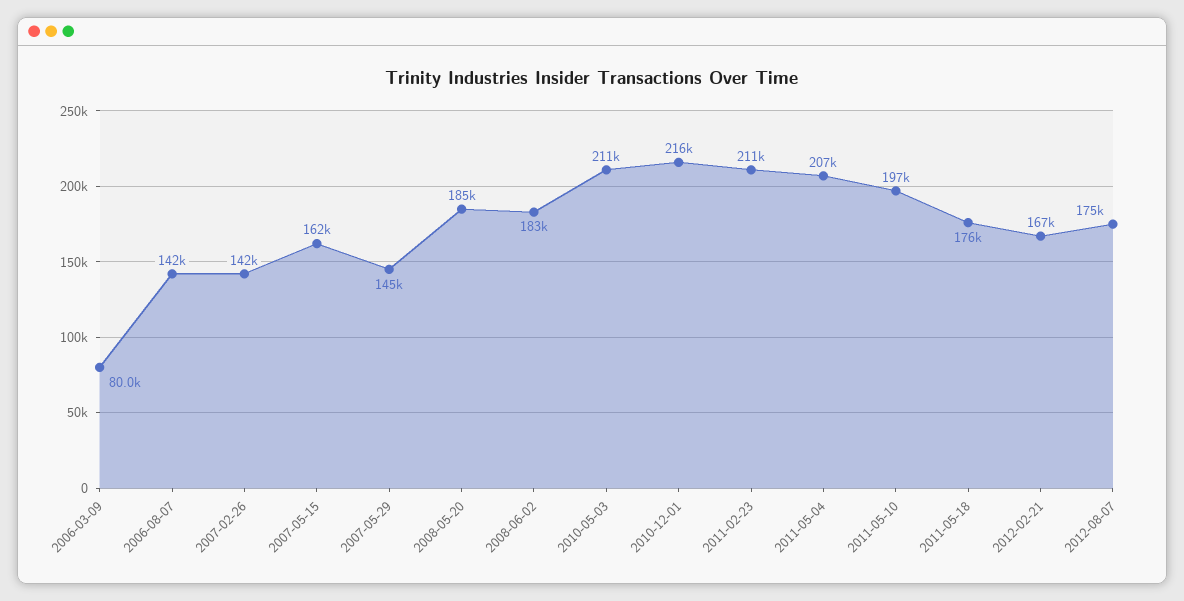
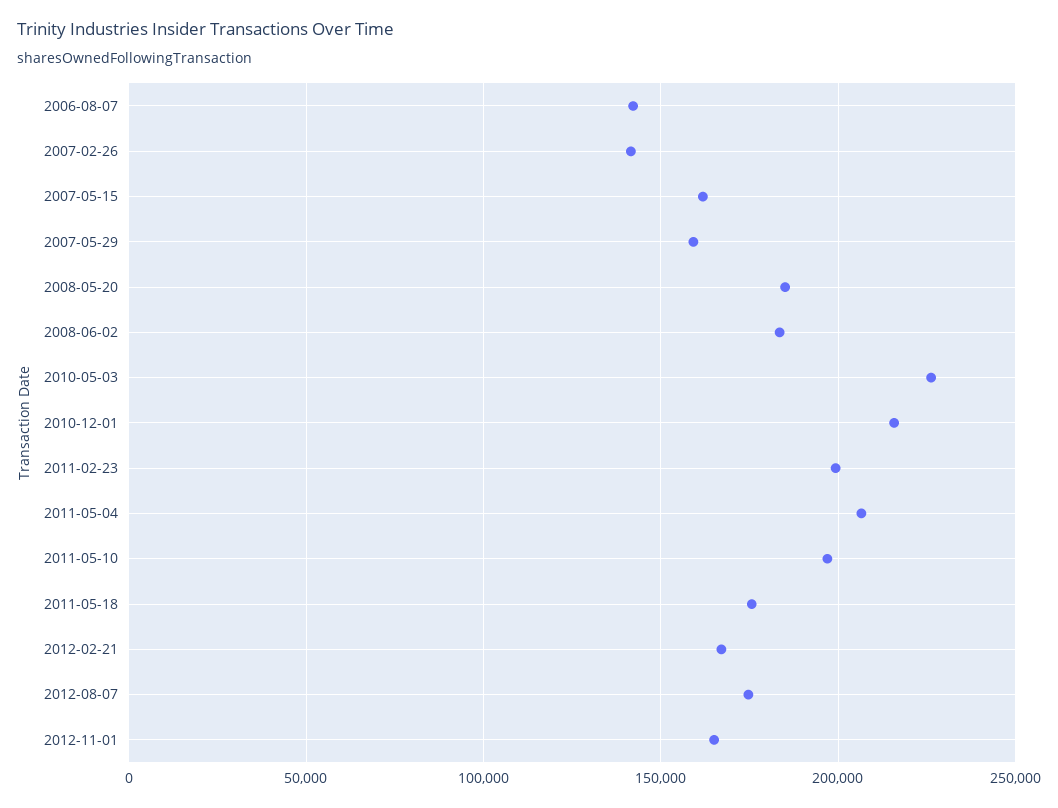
2006-03-09: 80000 -> none
2007-05-29: 145000 -> 160000
2010-05-03: 211000 -> 225000
2011-02-23: 211000 -> 200000
2012-11-01: none -> 165000

